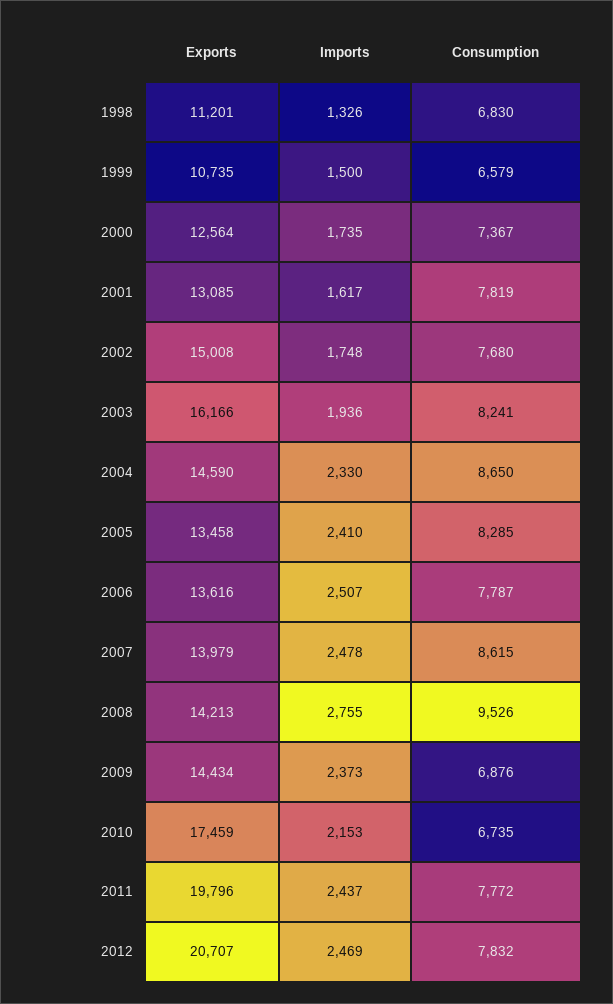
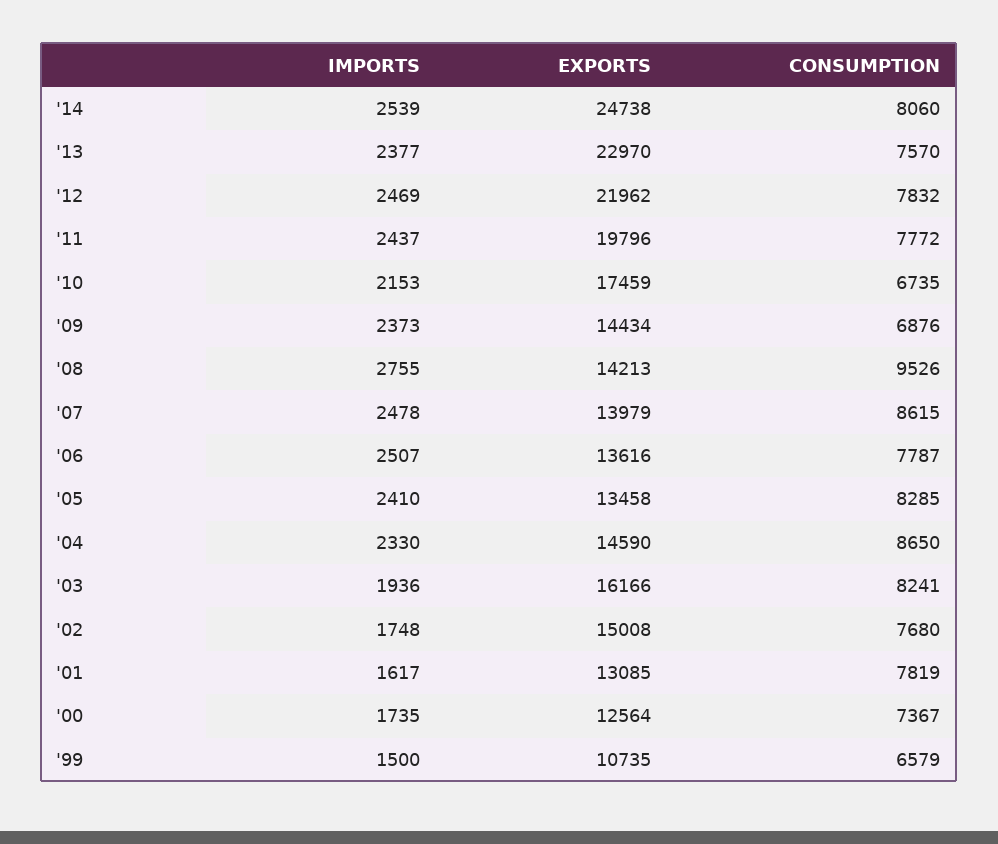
Exports, 1998: 11201 -> none
Imports, 1998: 1326 -> none
Consumption, 1998: 6830 -> none
Exports, 2012: 20707 -> 21962
Imports, '14: none -> 2539
Exports, '14: none -> 24738
Consumption, '14: none -> 8060
Imports, '13: none -> 2377
Exports, '13: none -> 22970
Consumption, '13: none -> 7570

